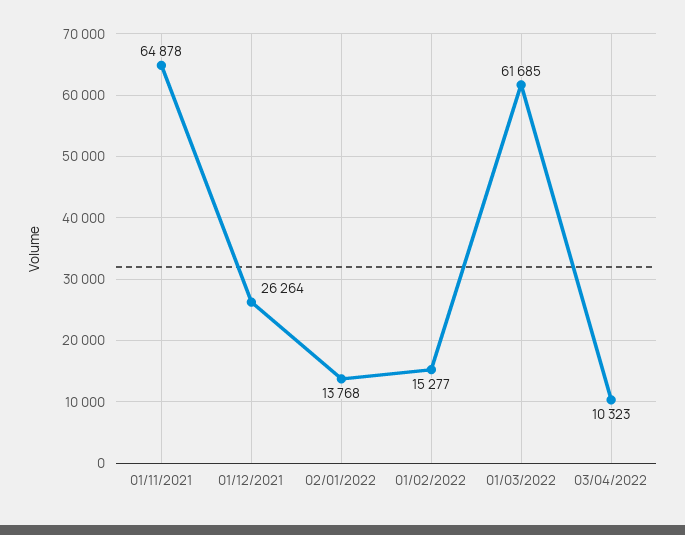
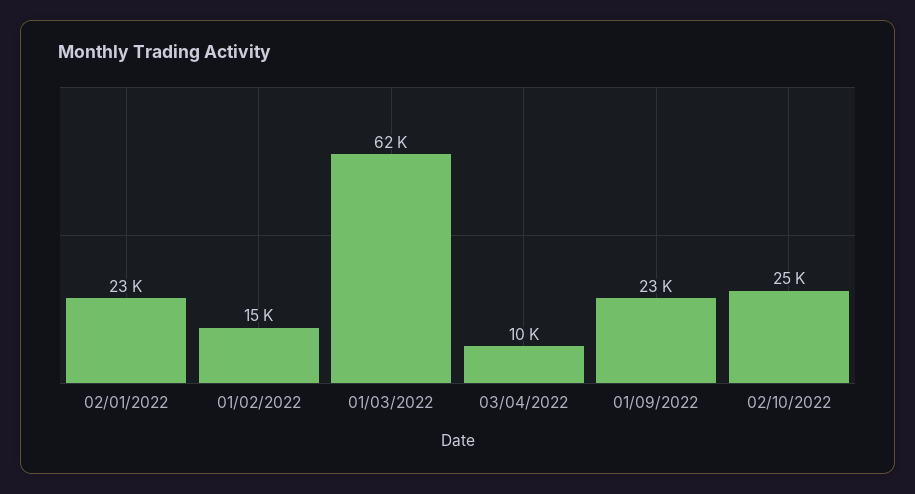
01/11/2021: 64878 -> none
01/12/2021: 26264 -> none
02/01/2022: 13768 -> 23000
01/09/2022: none -> 23000
02/10/2022: none -> 25000

